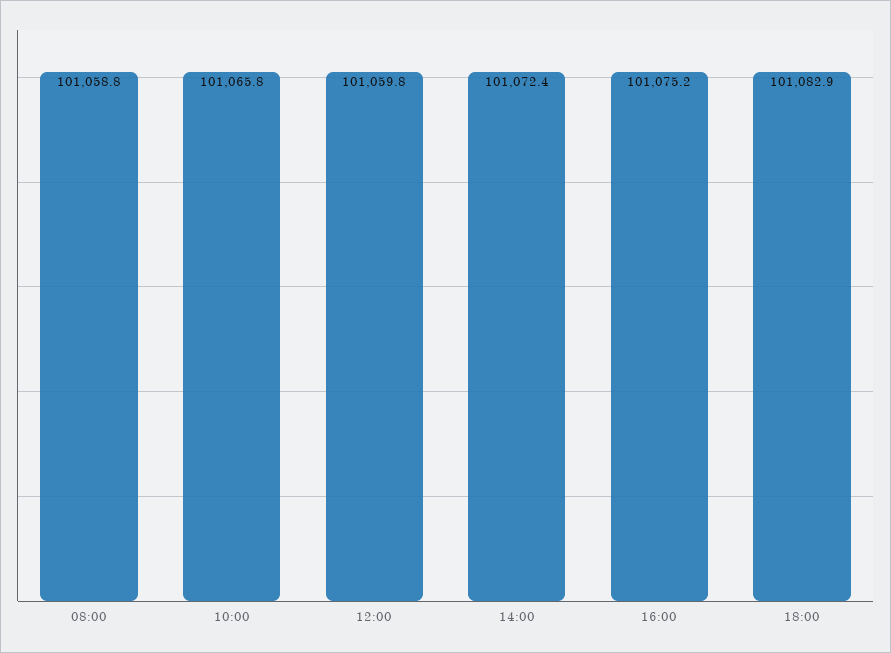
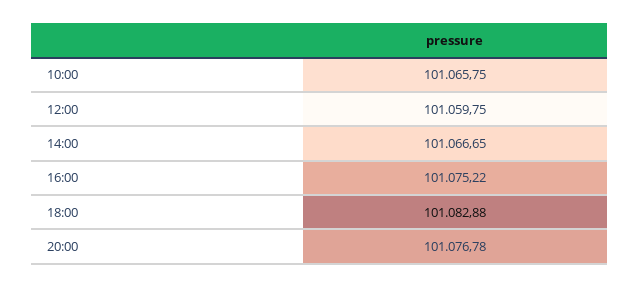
08:00: 101058.8 -> none
14:00: 101072.4 -> 101066.65
20:00: none -> 101076.78

